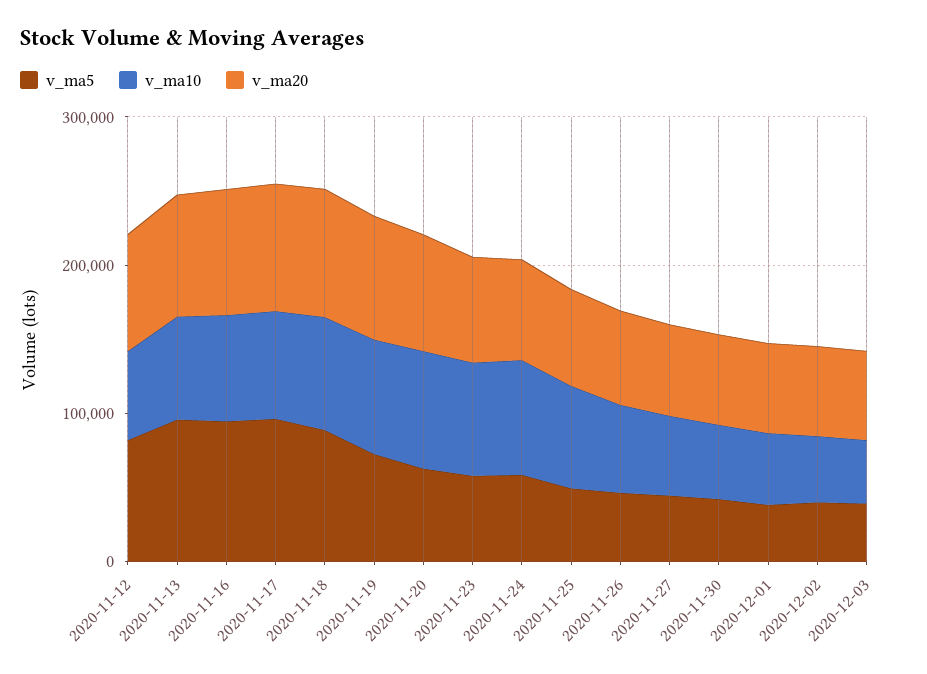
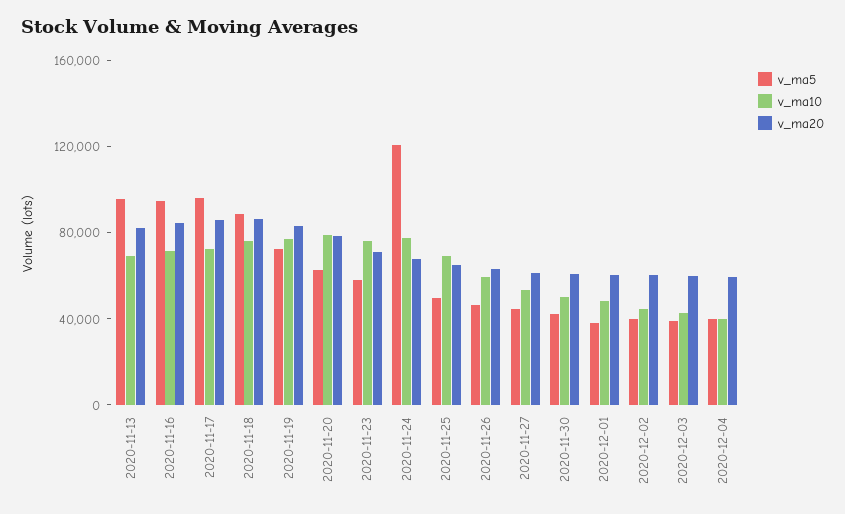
v_ma5, 2020-11-12: 80000 -> none
v_ma10, 2020-11-12: 60000 -> none
v_ma20, 2020-11-12: 80000 -> none
v_ma5, 2020-11-24: 60000 -> 120000
v_ma5, 2020-12-04: none -> 40000
v_ma10, 2020-12-04: none -> 40000
v_ma20, 2020-12-04: none -> 60000

